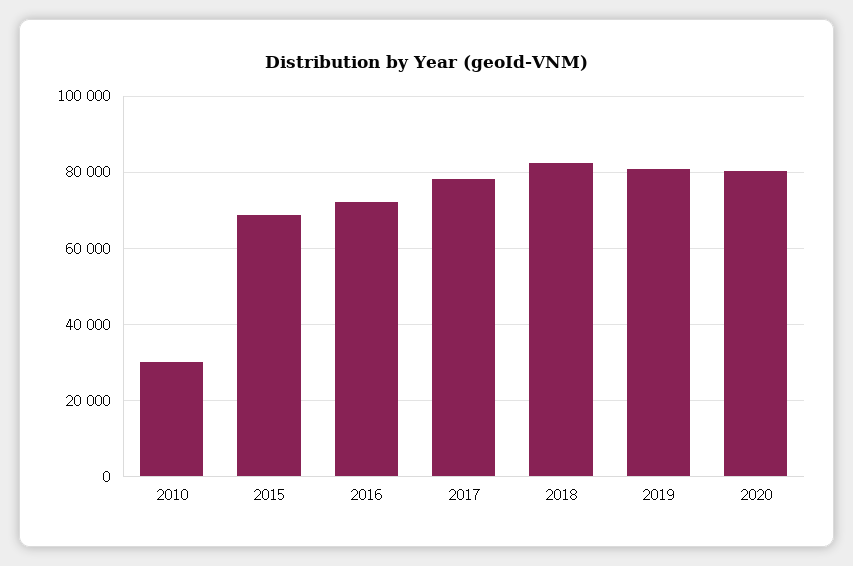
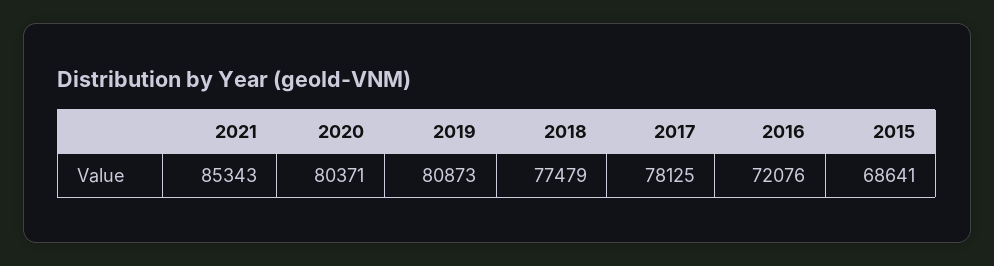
2010: 30000 -> none
2018: 82000 -> 77479
2021: none -> 85343

